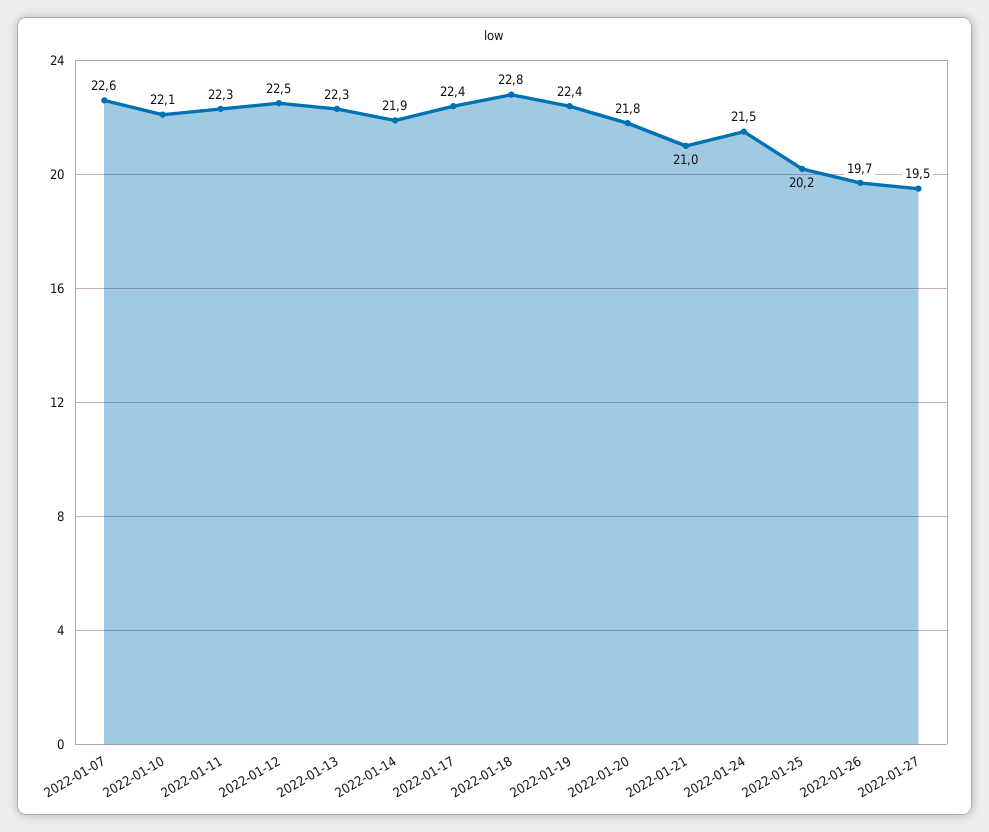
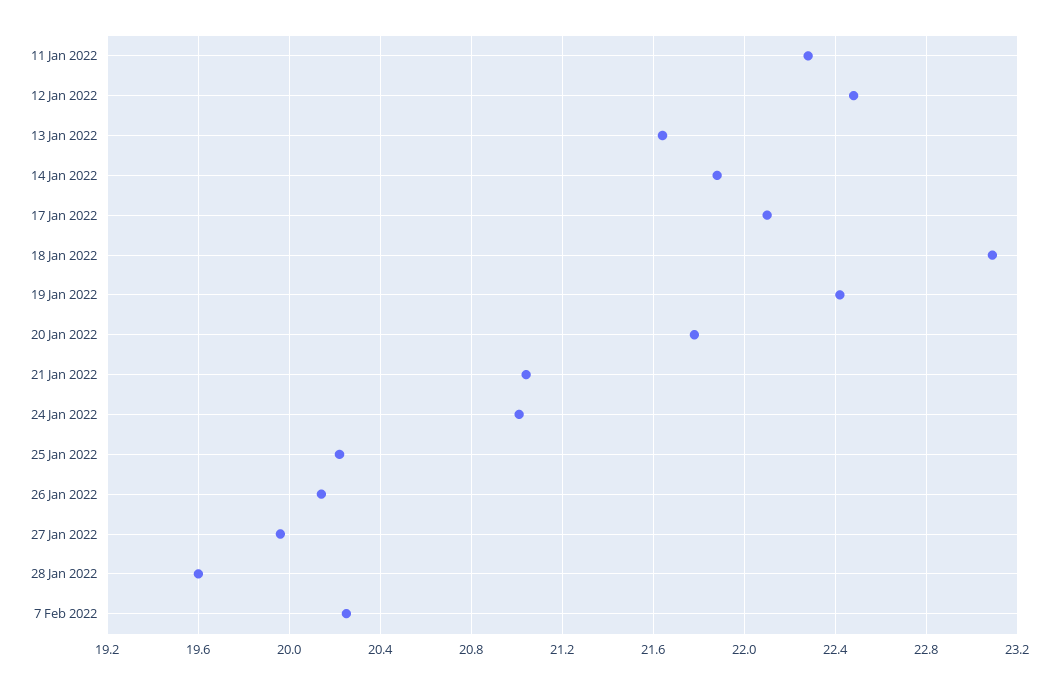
2022-01-07: 22.6 -> none
2022-01-10: 22.1 -> none
2022-01-13: 22.3 -> 21.65
2022-01-17: 22.4 -> 22.1
2022-01-18: 22.8 -> 23.1
2022-01-24: 21.5 -> 21
2022-01-26: 19.7 -> 20.15
2022-01-27: 19.5 -> 19.95
28 Jan 2022: none -> 19.6
7 Feb 2022: none -> 20.25

